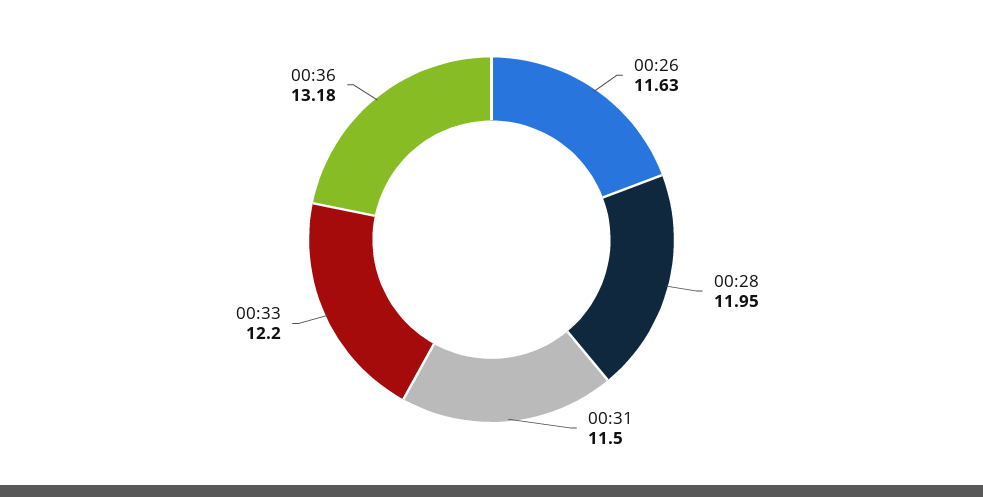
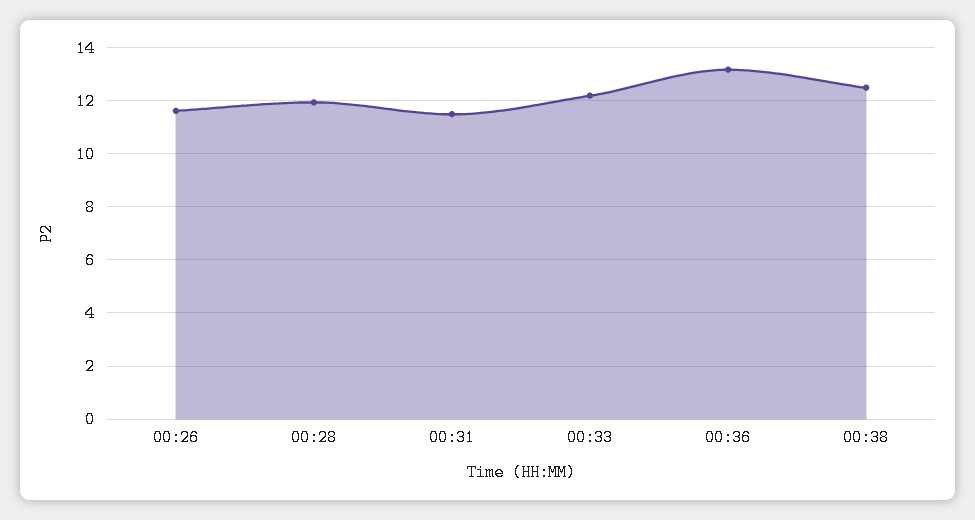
00:38: none -> 12.5

